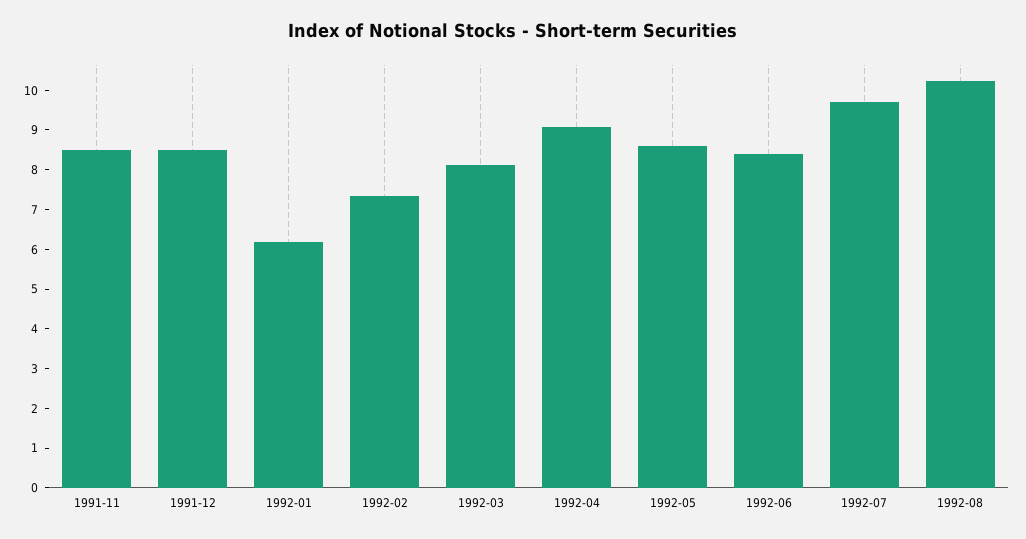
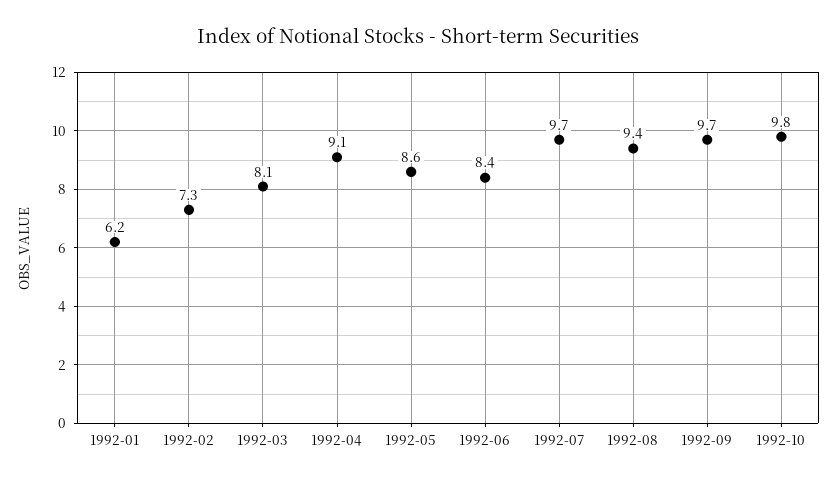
1991-11: 8.5 -> none
1991-12: 8.5 -> none
1992-08: 10.25 -> 9.4
1992-09: none -> 9.7
1992-10: none -> 9.8

